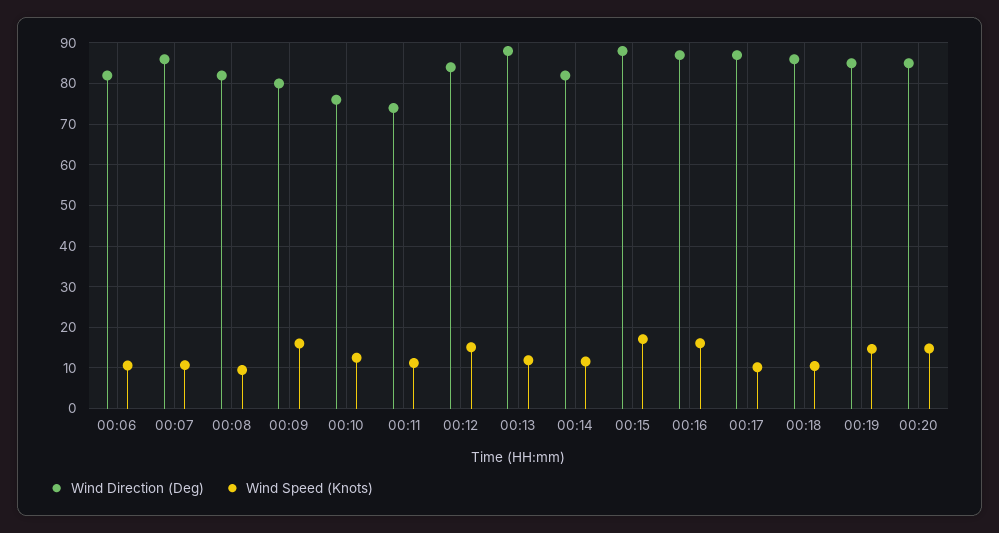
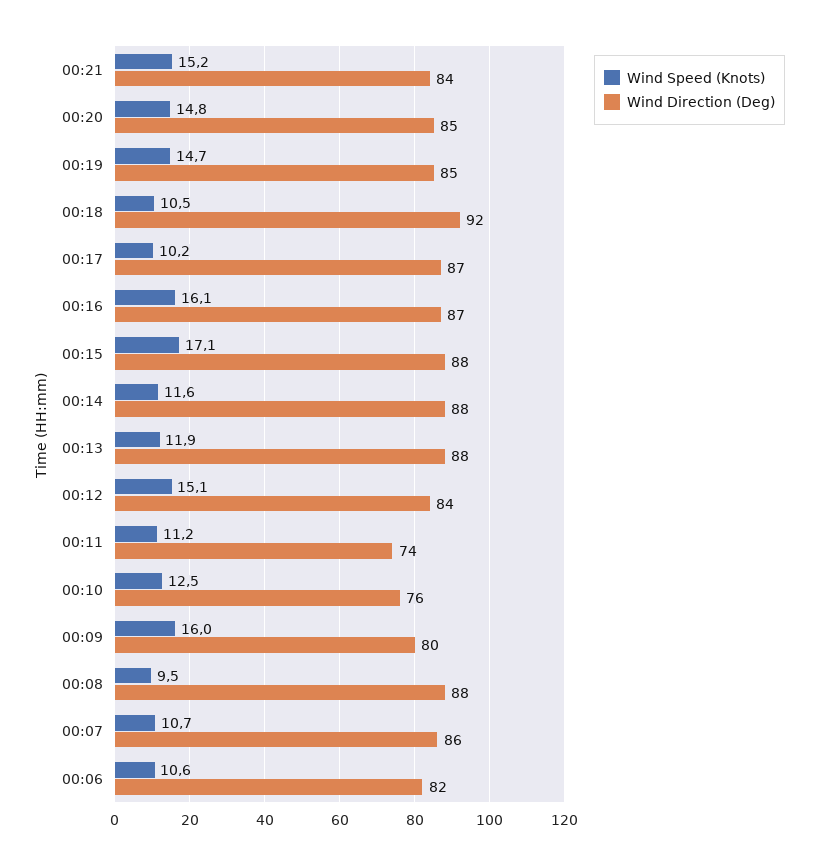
Wind Direction (Deg), 00:08: 82 -> 88
Wind Direction (Deg), 00:14: 82 -> 88
Wind Direction (Deg), 00:18: 86 -> 92
Wind Speed (Knots), 00:21: none -> 15.2
Wind Direction (Deg), 00:21: none -> 84

